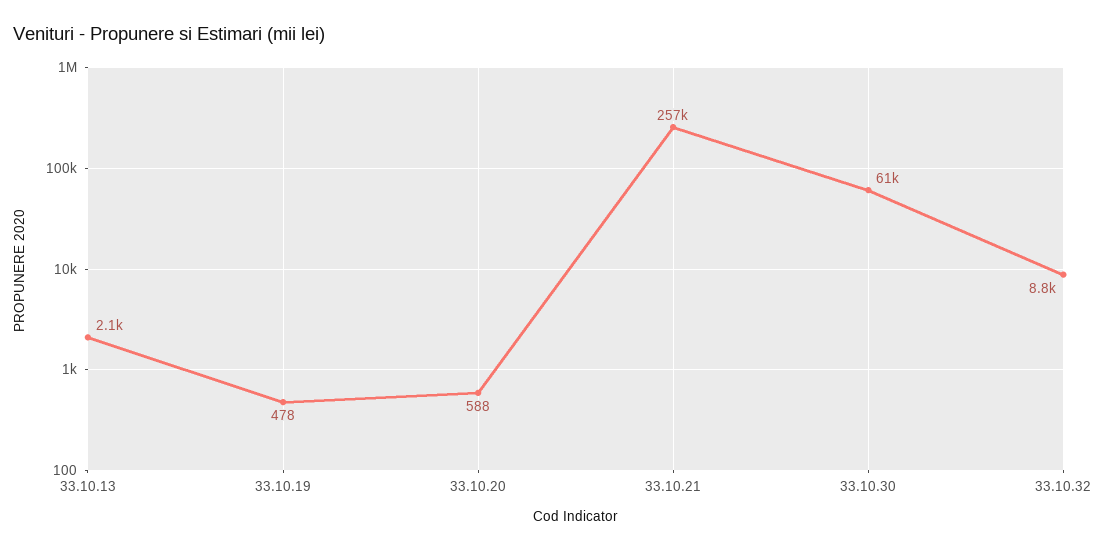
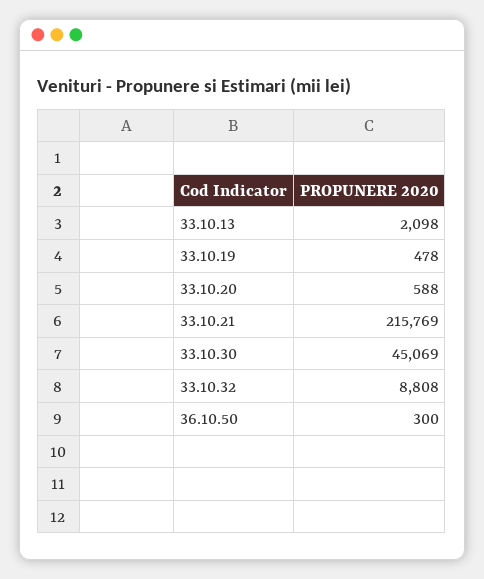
33.10.21: 257000 -> 215769
33.10.30: 61000 -> 45069
36.10.50: none -> 300

